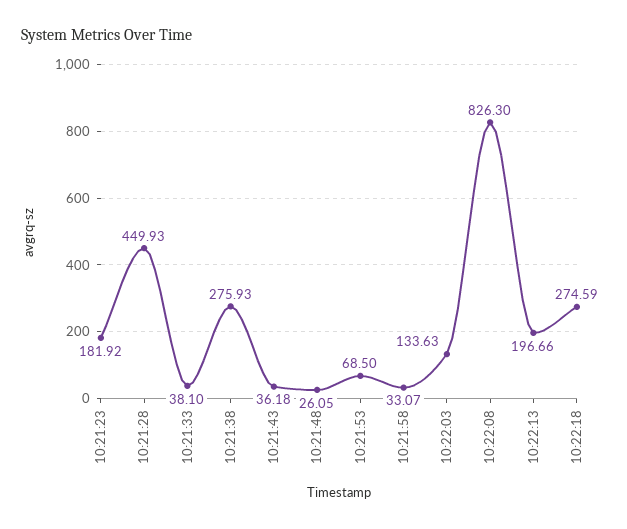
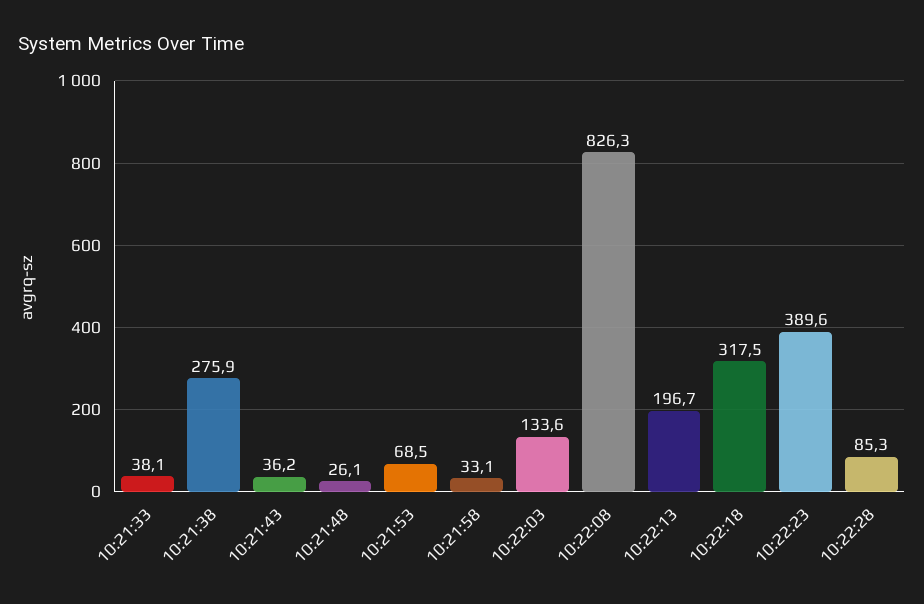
10:21:23: 181.92 -> none
10:21:28: 449.93 -> none
10:22:18: 274.59 -> 317.5
10:22:23: none -> 389.6
10:22:28: none -> 85.3

